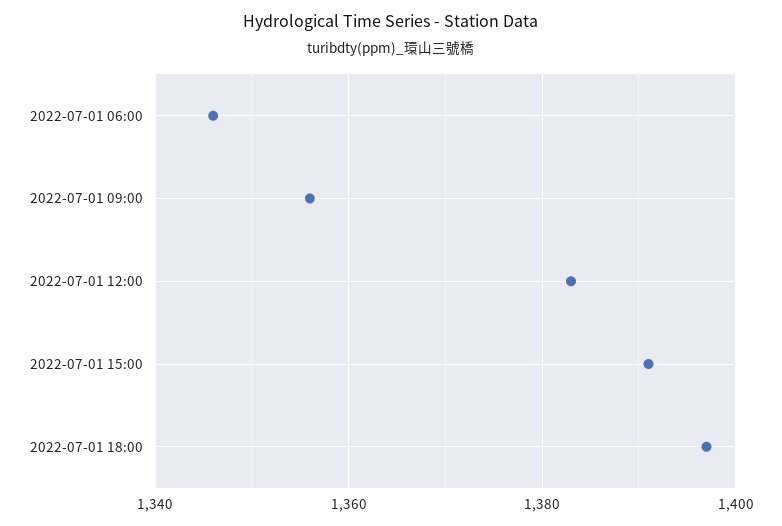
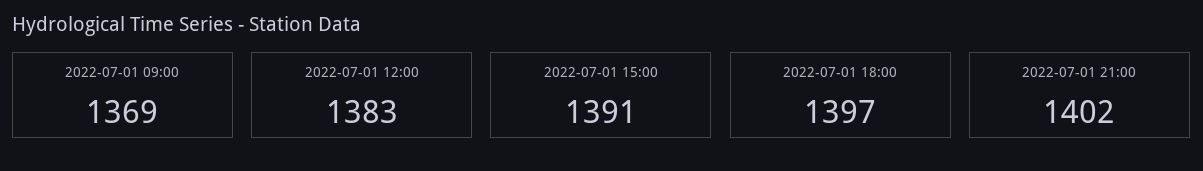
2022-07-01 06:00: 1345 -> none
2022-07-01 09:00: 1355 -> 1369
2022-07-01 21:00: none -> 1402

